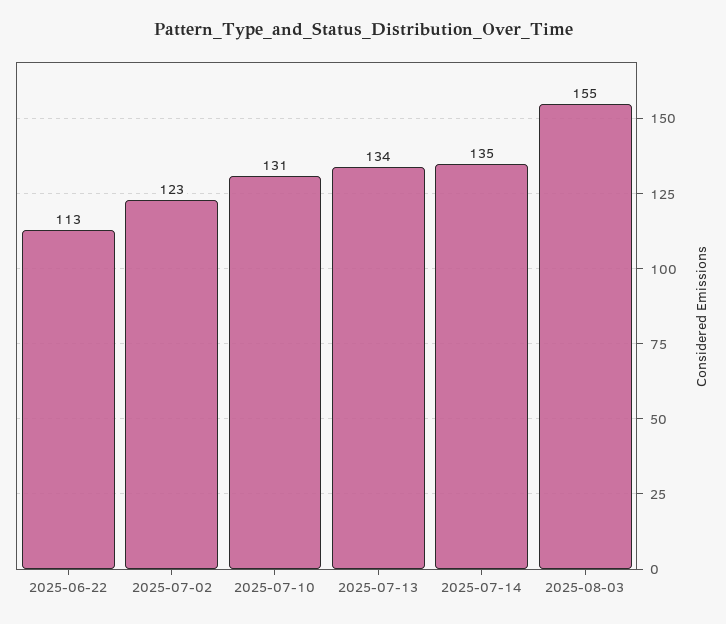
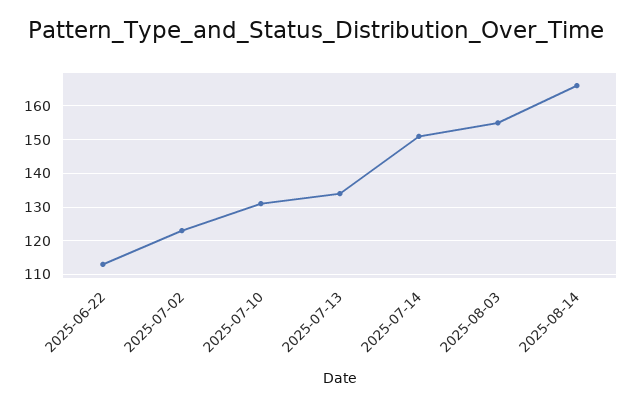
2025-07-14: 135 -> 150
2025-08-14: none -> 165

